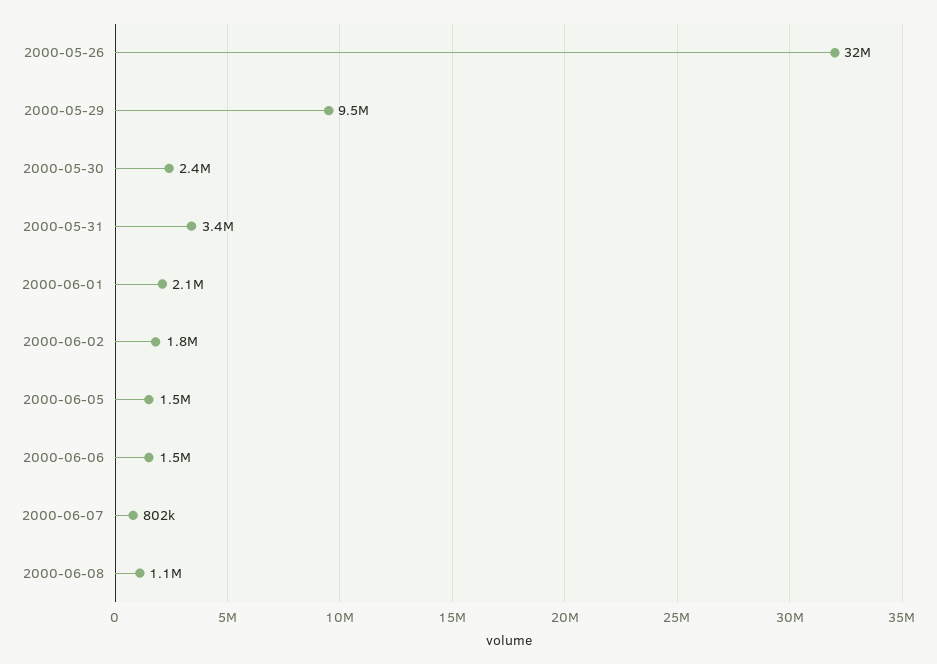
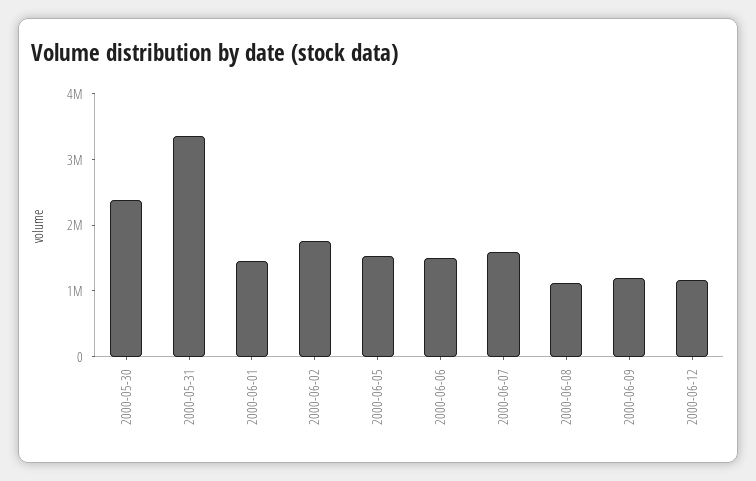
2000-05-26: 32000000 -> none
2000-05-29: 9500000 -> none
2000-06-01: 2100000 -> 1400000
2000-06-07: 802000 -> 1600000
2000-06-09: none -> 1200000
2000-06-12: none -> 1200000

